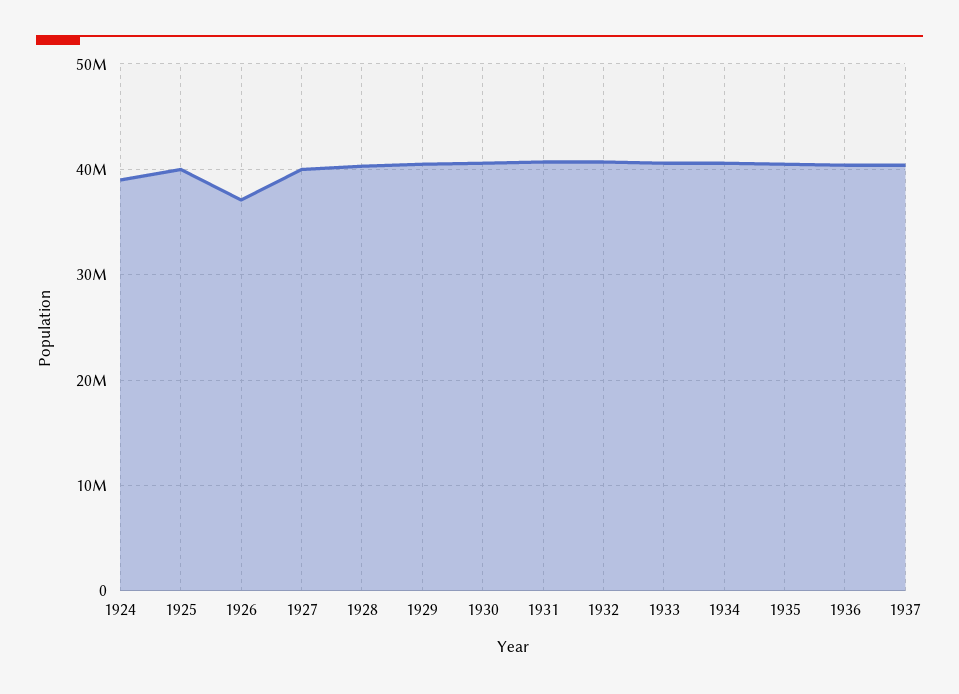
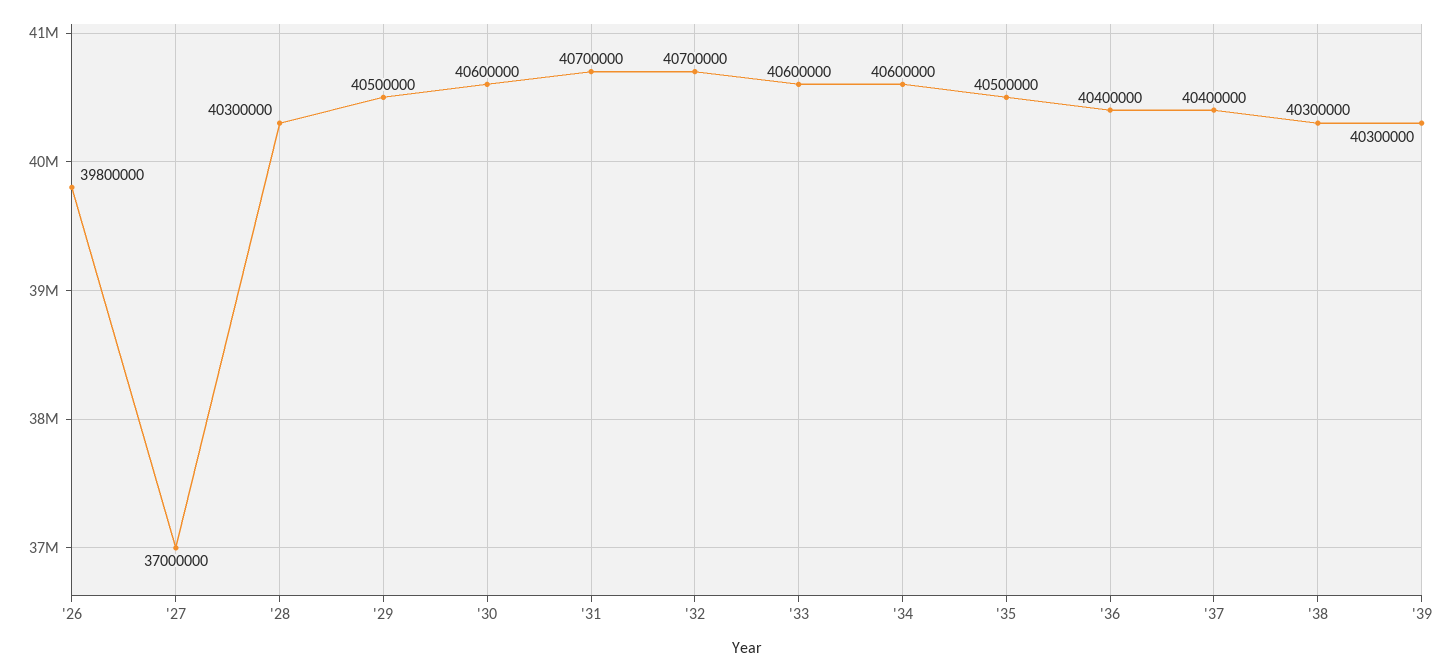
1924: 39000000 -> none
1925: 40000000 -> none
1926: 37000000 -> 39800000
1927: 40000000 -> 37000000
'38: none -> 40300000
'39: none -> 40300000

